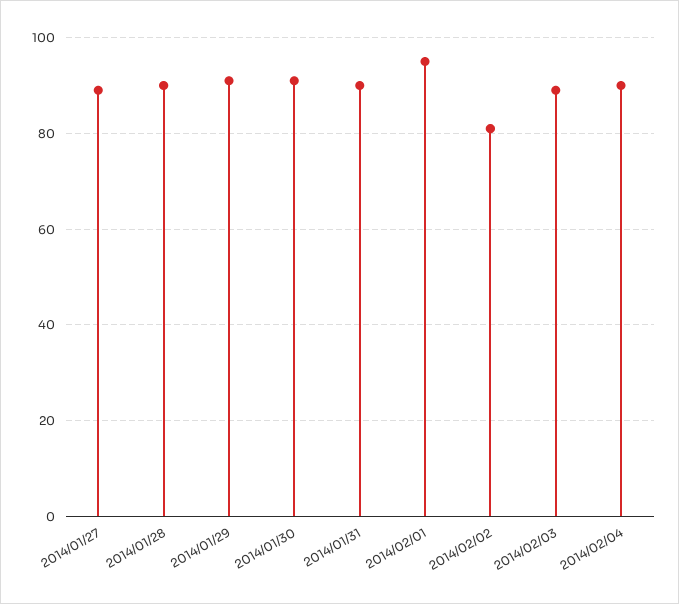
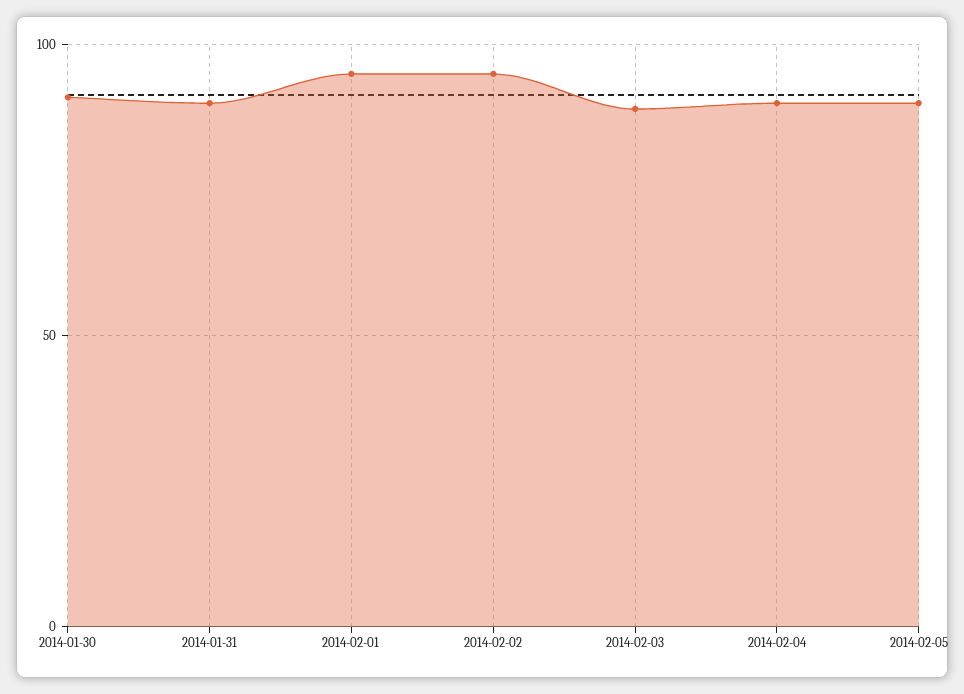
2014/01/27: 90 -> none
2014/01/28: 90 -> none
2014/01/29: 90 -> none
2014/02/02: 80 -> 95
2014-02-05: none -> 90

